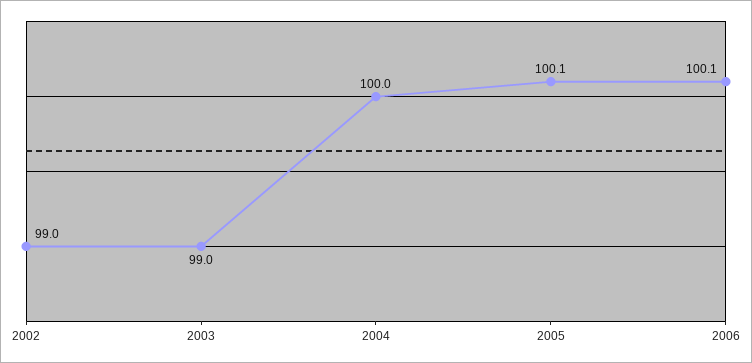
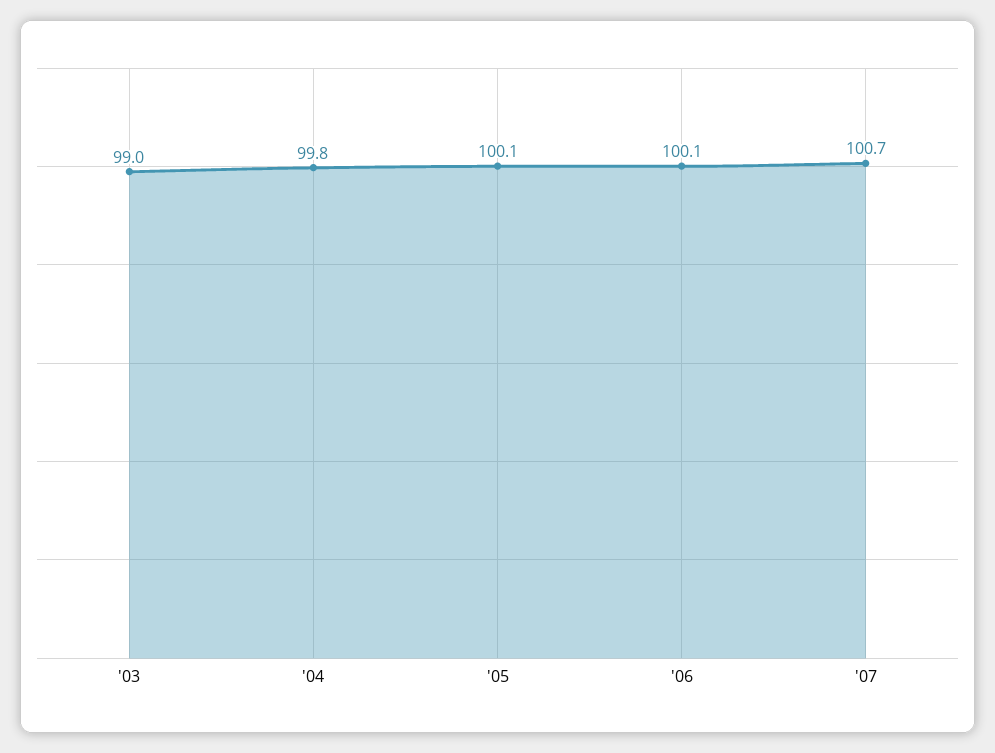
2002: 99 -> none
2004: 100 -> 99.8
'07: none -> 100.7

